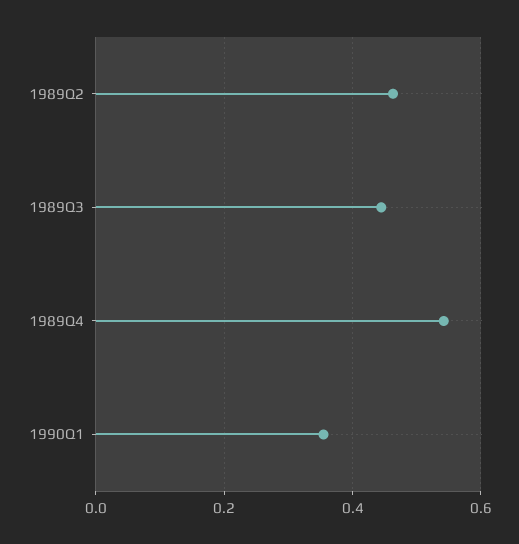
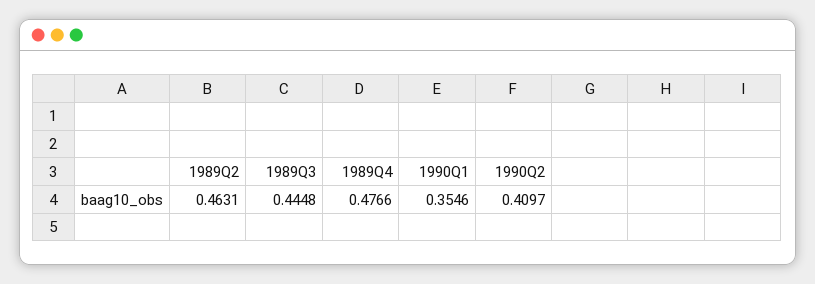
1989Q4: 0.54 -> 0.4766
1990Q2: none -> 0.4097

